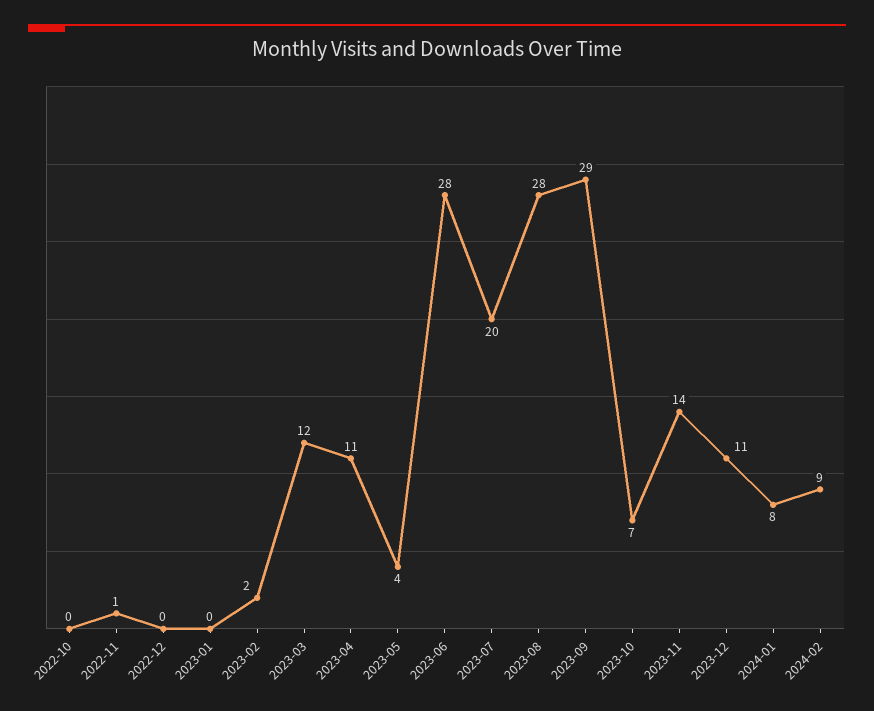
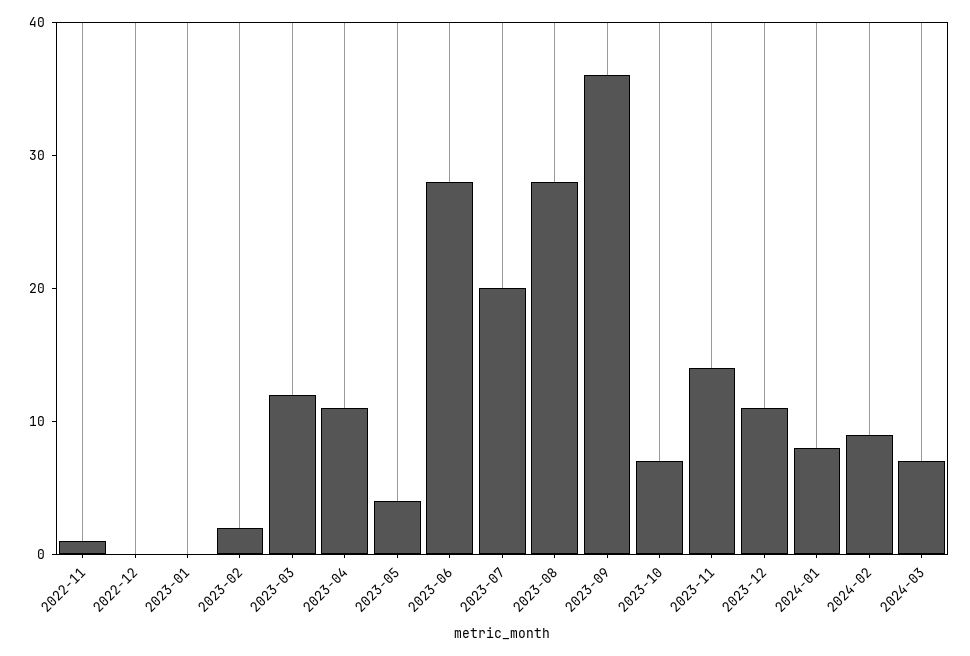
2022-10: 0 -> none
2023-09: 29 -> 36
2024-03: none -> 7

